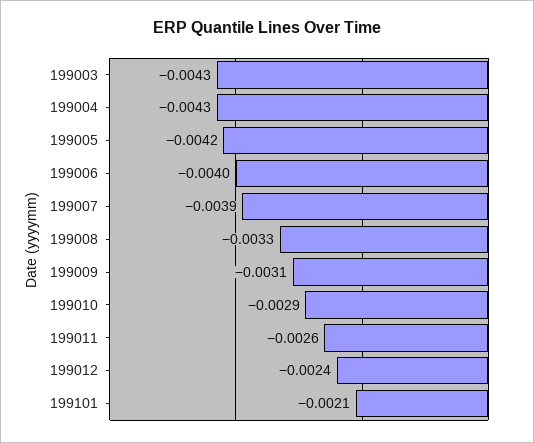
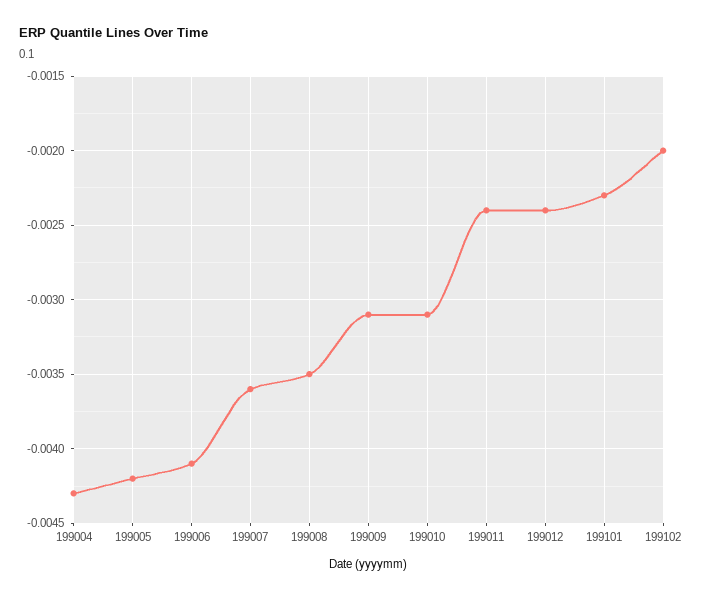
199003: -0.0043 -> none
199006: -0.004 -> -0.0041
199007: -0.0039 -> -0.0036
199008: -0.0033 -> -0.0035
199010: -0.0029 -> -0.0031
199011: -0.0026 -> -0.0024
199101: -0.0021 -> -0.0023
199102: none -> -0.002

